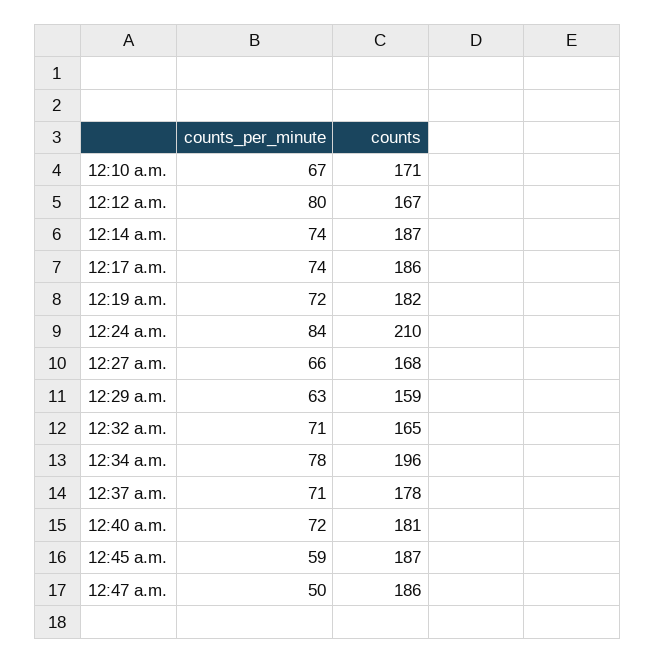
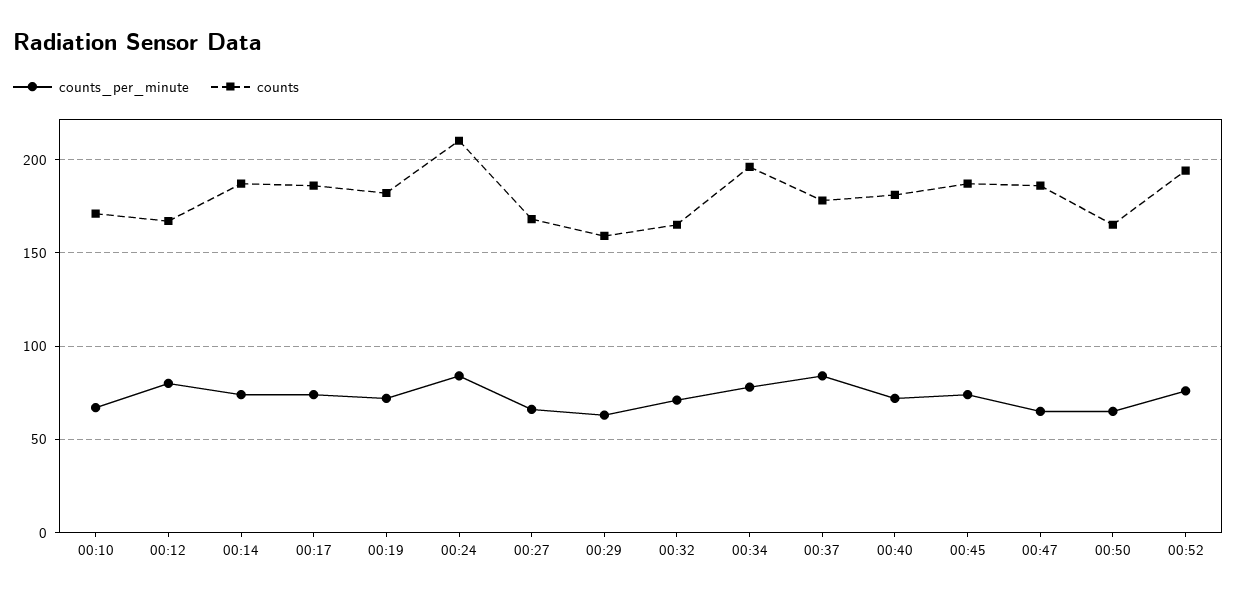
counts_per_minute, 12:37 a.m.: 71 -> 85
counts_per_minute, 12:45 a.m.: 59 -> 75
counts_per_minute, 12:47 a.m.: 50 -> 65
counts_per_minute, 00:50: none -> 65
counts, 00:50: none -> 165
counts_per_minute, 00:52: none -> 75
counts, 00:52: none -> 195

